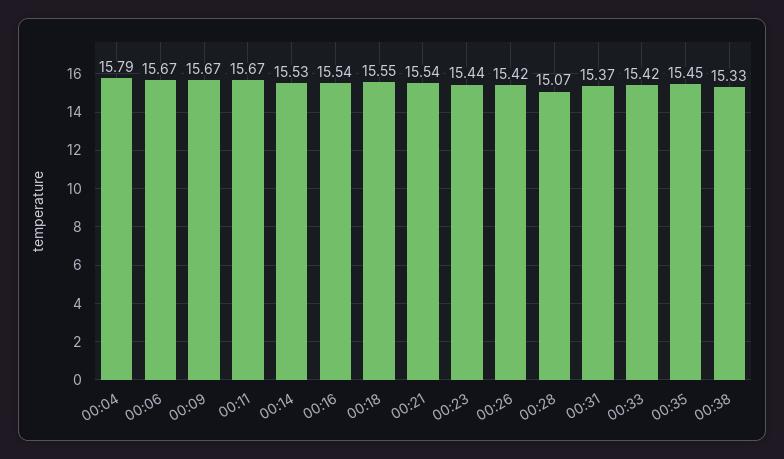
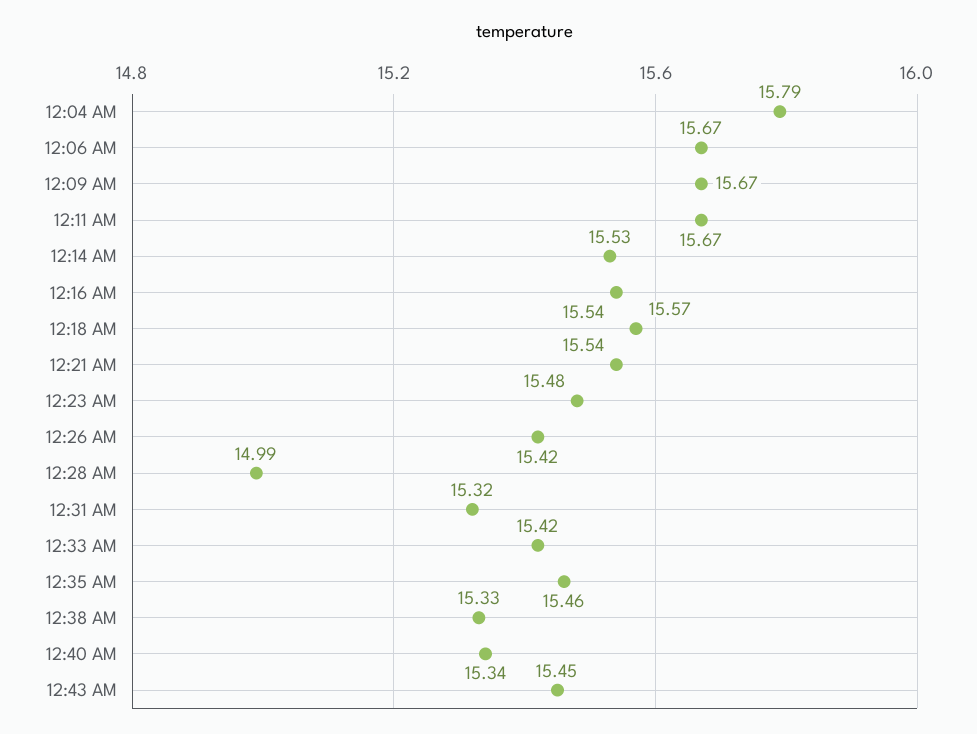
00:18: 15.55 -> 15.57
00:23: 15.44 -> 15.48
00:28: 15.07 -> 14.99
00:31: 15.37 -> 15.32
00:35: 15.45 -> 15.46
12:40 AM: none -> 15.34
12:43 AM: none -> 15.45

